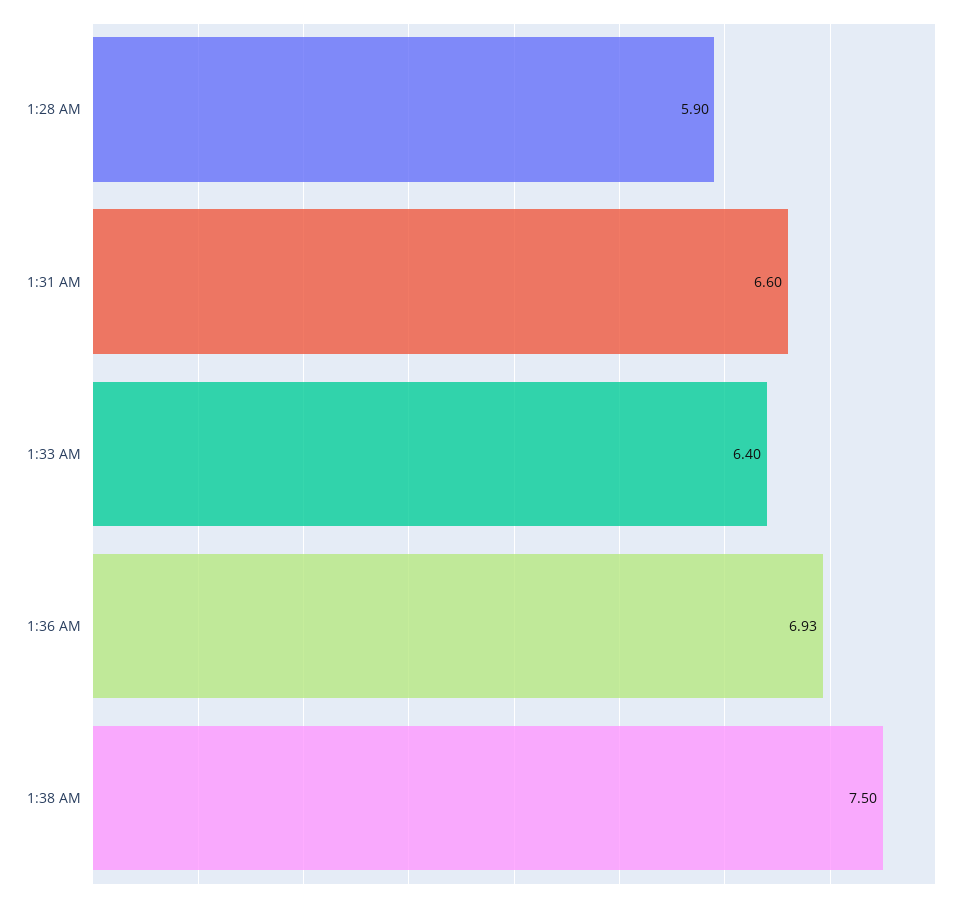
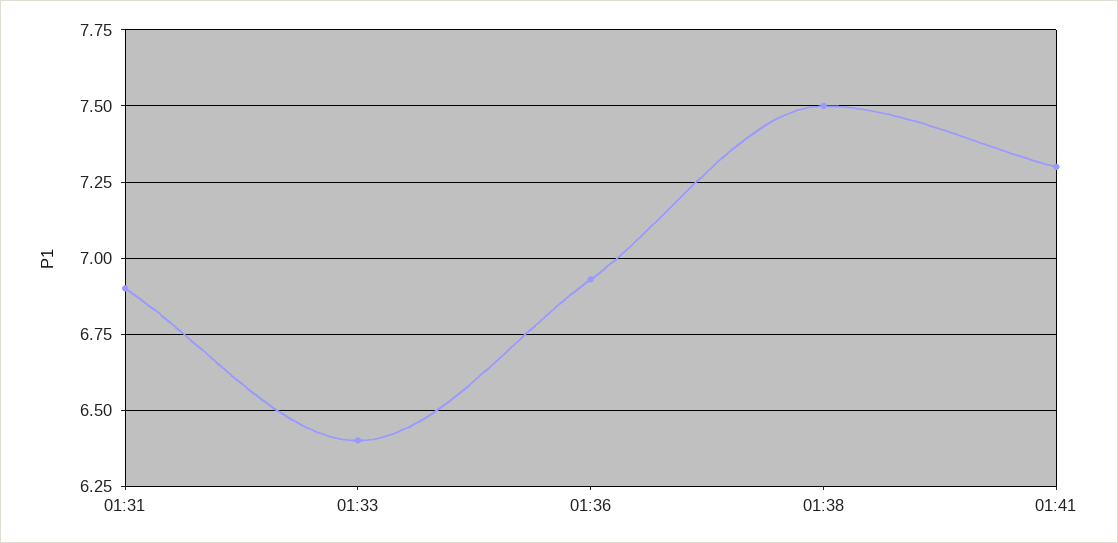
1:28 AM: 5.9 -> none
1:31 AM: 6.6 -> 6.9
01:41: none -> 7.3

